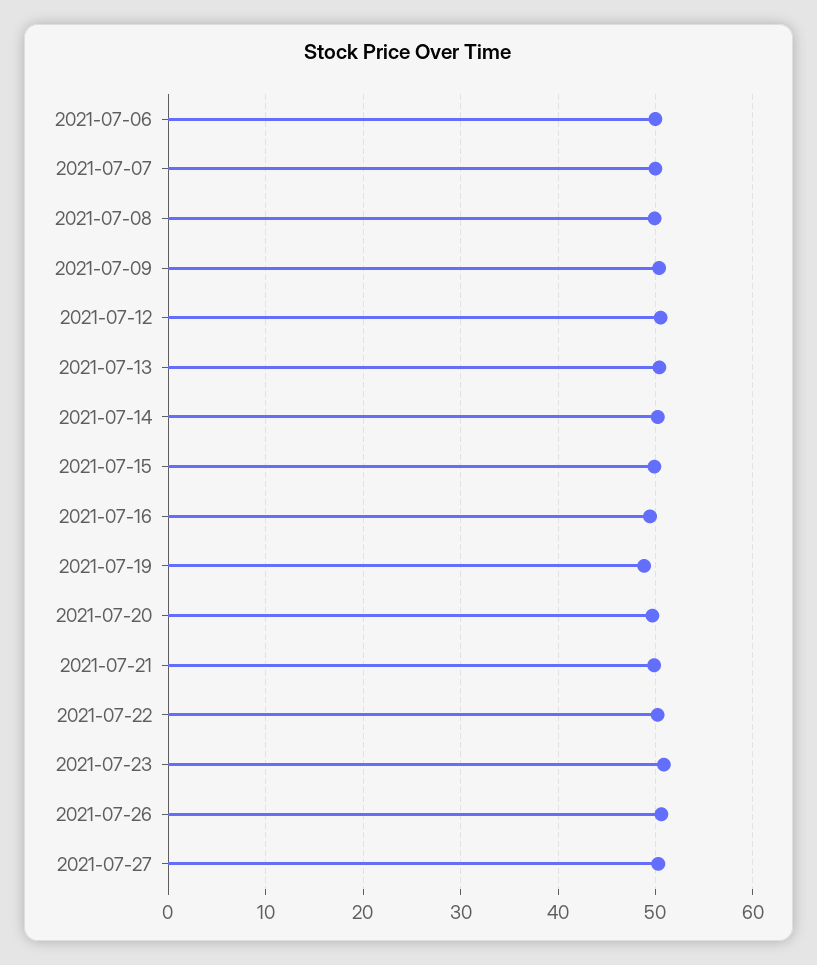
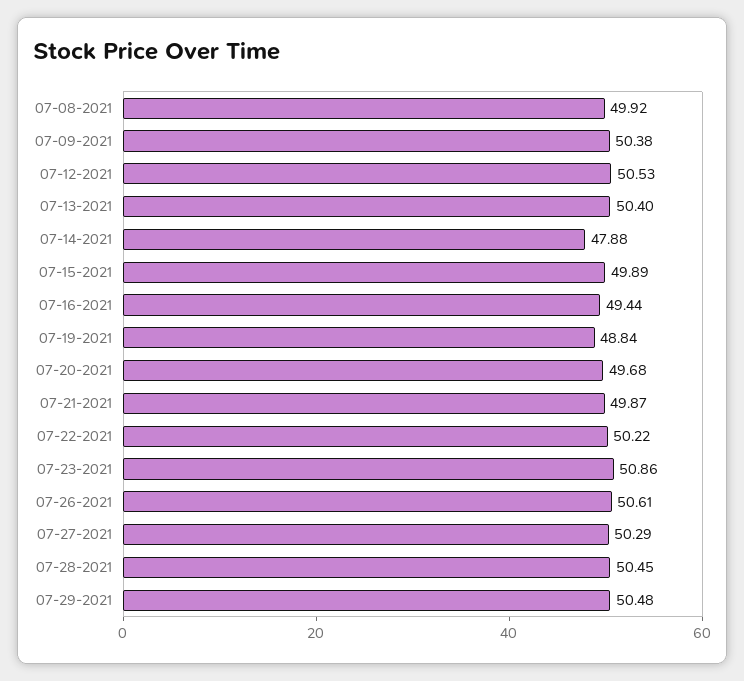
2021-07-06: 50 -> none
2021-07-07: 50 -> none
2021-07-14: 50 -> 47.88
07-28-2021: none -> 50.45
07-29-2021: none -> 50.48

